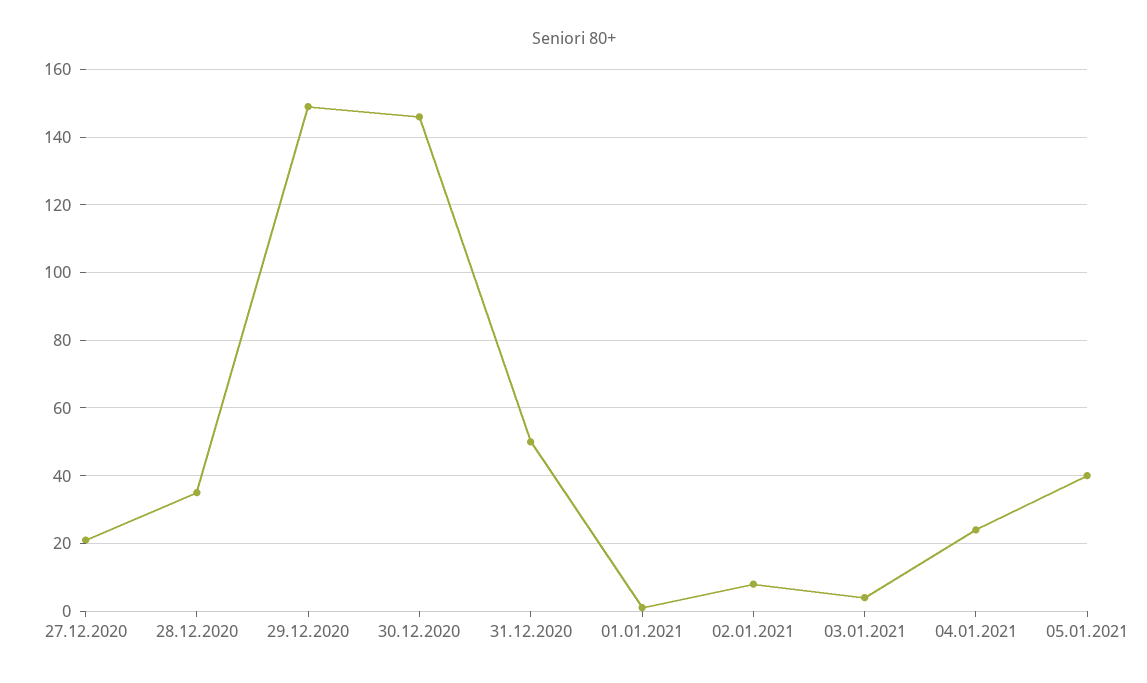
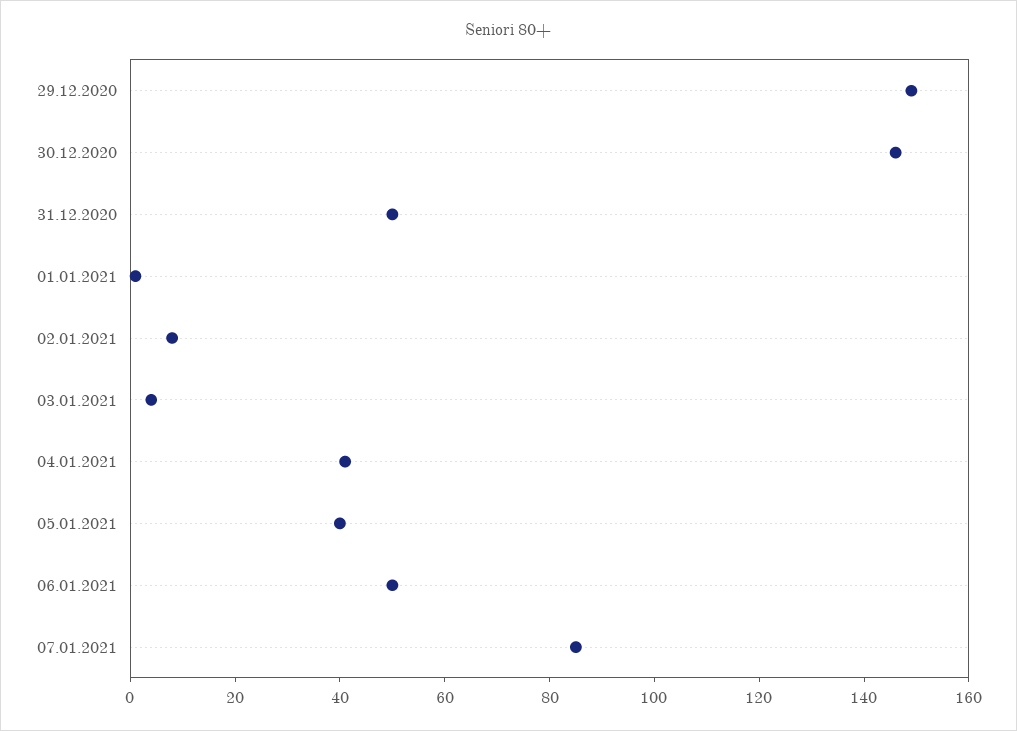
27.12.2020: 20 -> none
28.12.2020: 35 -> none
04.01.2021: 25 -> 40
06.01.2021: none -> 50
07.01.2021: none -> 85

